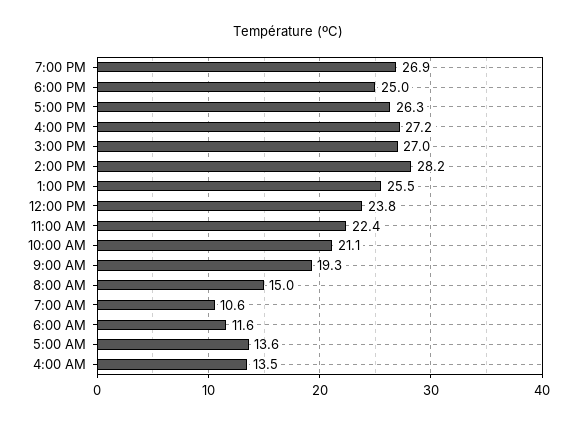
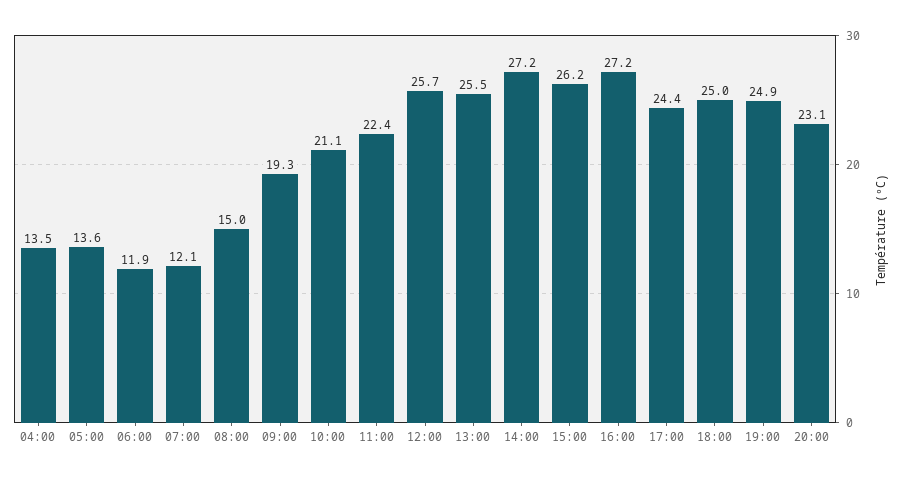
7:00 PM: 26.9 -> 24.9
5:00 PM: 26.3 -> 24.4
3:00 PM: 27 -> 26.2
2:00 PM: 28.2 -> 27.2
12:00 PM: 23.8 -> 25.7
7:00 AM: 10.6 -> 12.1
6:00 AM: 11.6 -> 11.9
20:00: none -> 23.1

